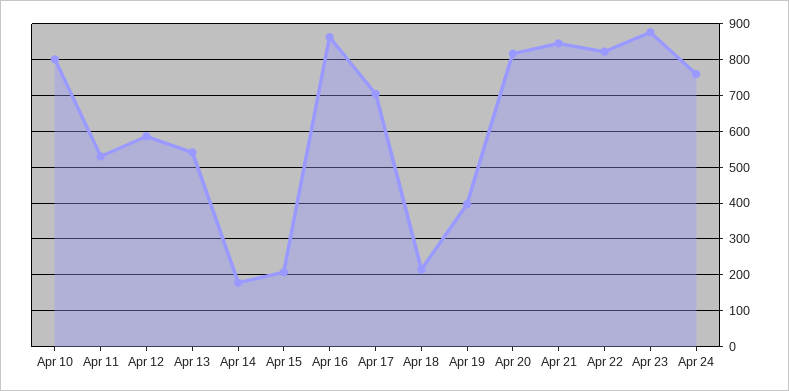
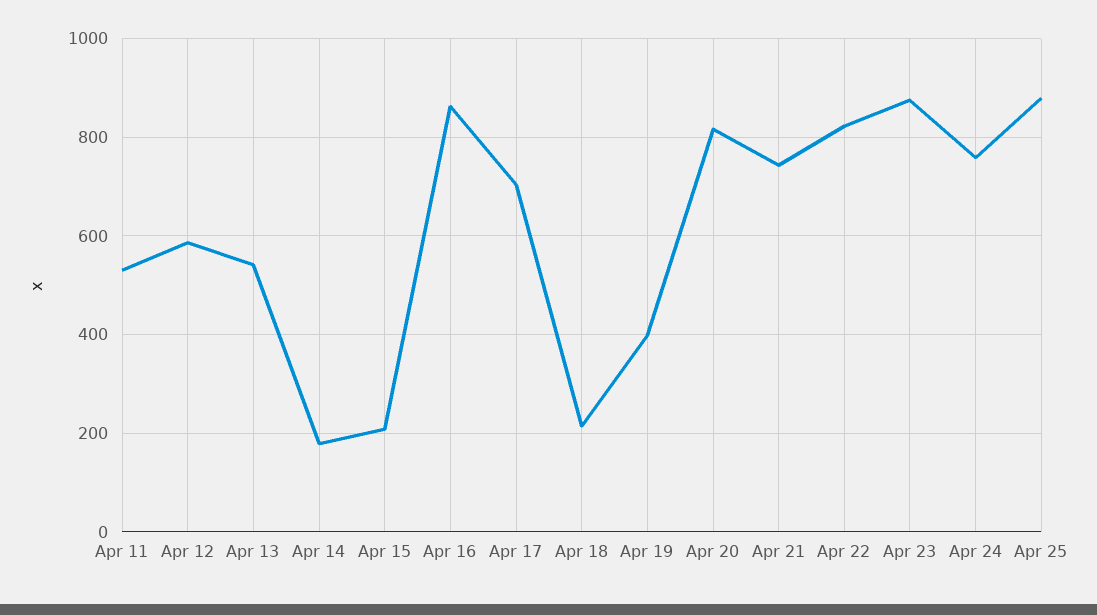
Apr 10: 800 -> none
Apr 21: 840 -> 740
Apr 25: none -> 880

